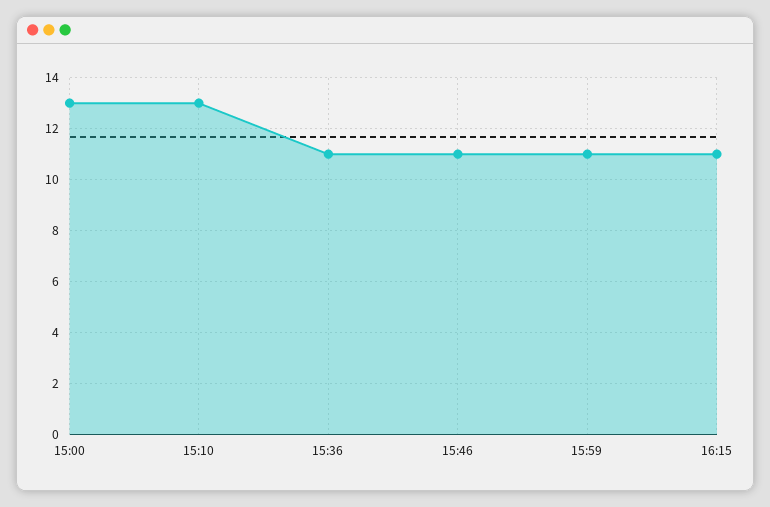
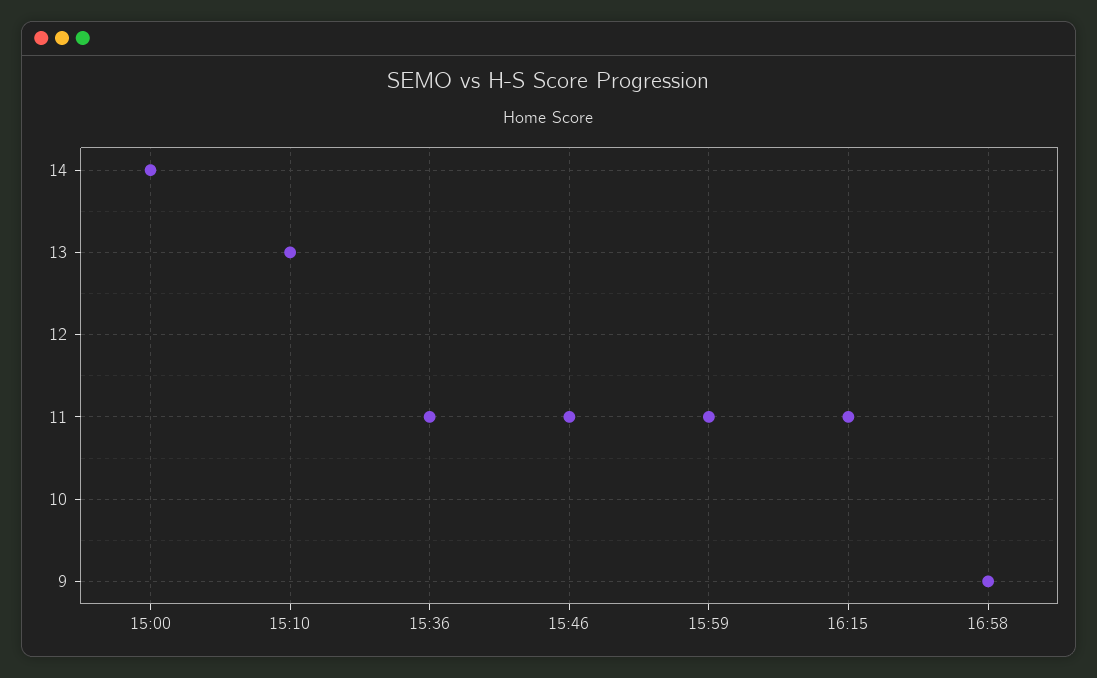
15:00: 13 -> 14
16:58: none -> 9

